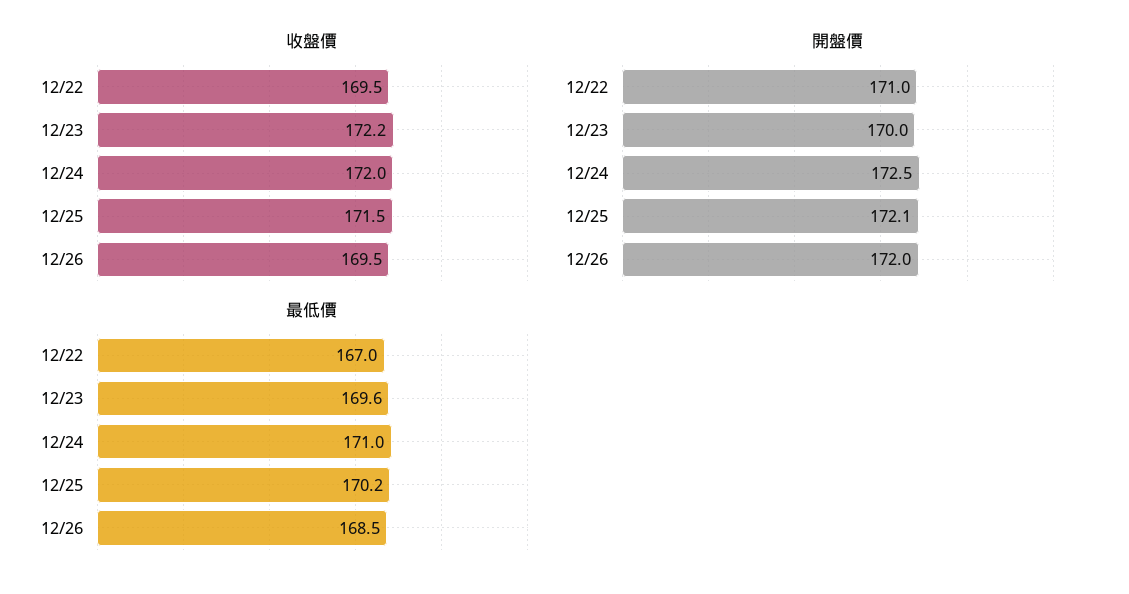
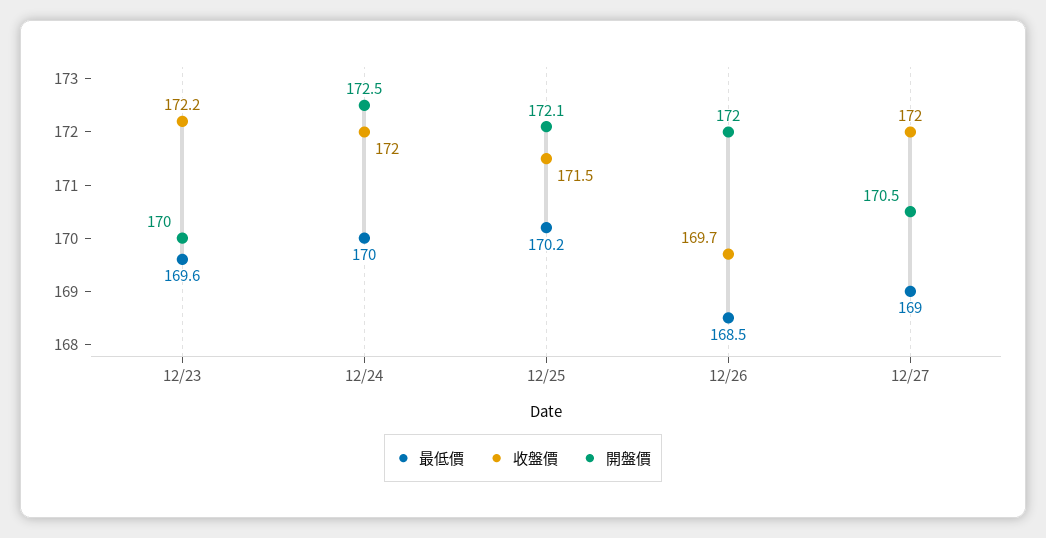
收盤價, 12/22: 169.5 -> none
收盤價, 12/26: 169.5 -> 169.7
開盤價, 12/22: 171 -> none
最低價, 12/22: 167 -> none
最低價, 12/24: 171 -> 170
最低價, 12/27: none -> 169
收盤價, 12/27: none -> 172
開盤價, 12/27: none -> 170.5

